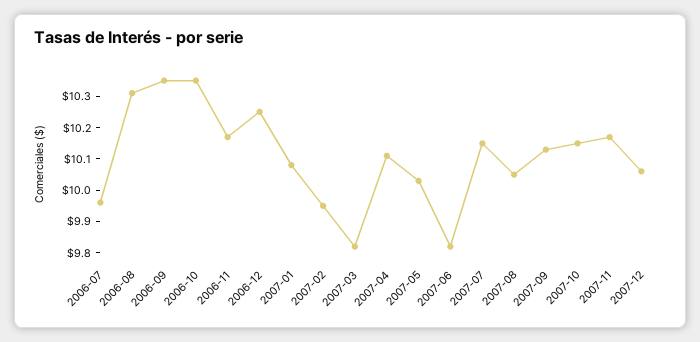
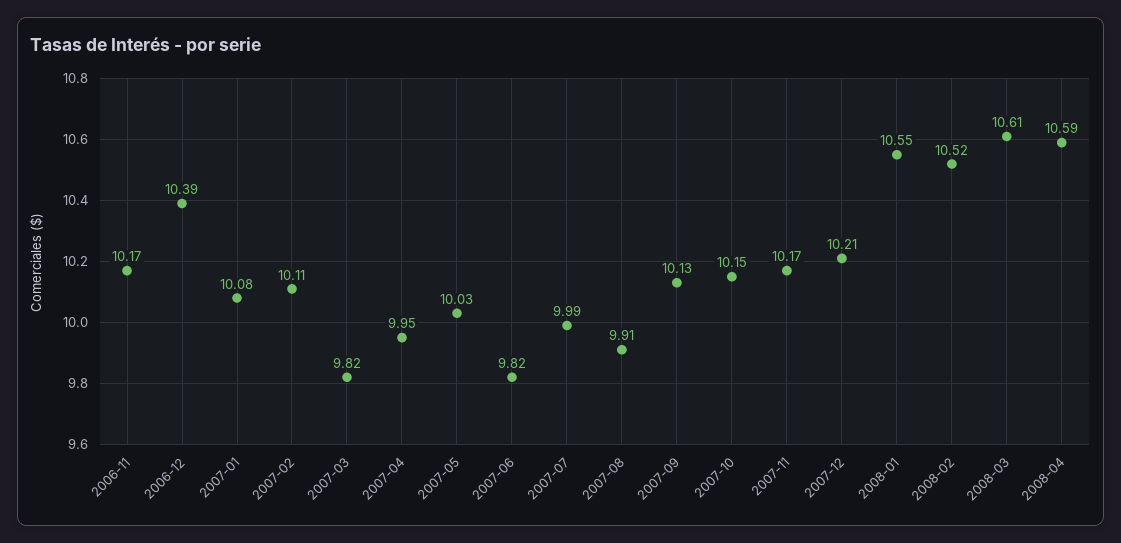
2006-07: 9.95 -> none
2006-08: 10.3 -> none
2006-09: 10.35 -> none
2006-10: 10.35 -> none
2006-12: 10.25 -> 10.39
2007-02: 9.95 -> 10.11
2007-04: 10.1 -> 9.95
2007-07: 10.15 -> 9.99
2007-08: 10.05 -> 9.91
2007-12: 10.05 -> 10.21
2008-01: none -> 10.55
2008-02: none -> 10.52
2008-03: none -> 10.61
2008-04: none -> 10.59

